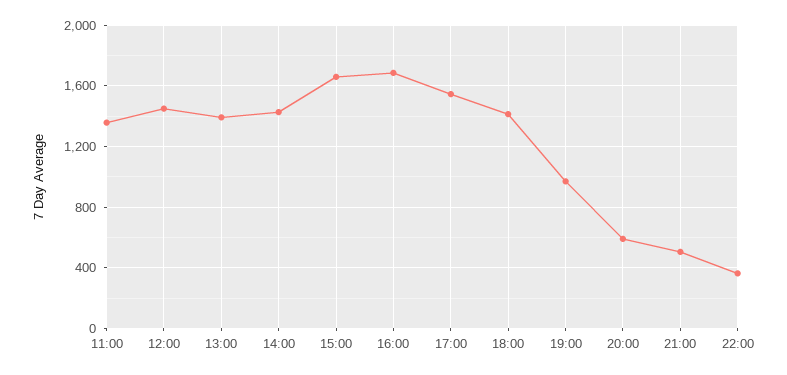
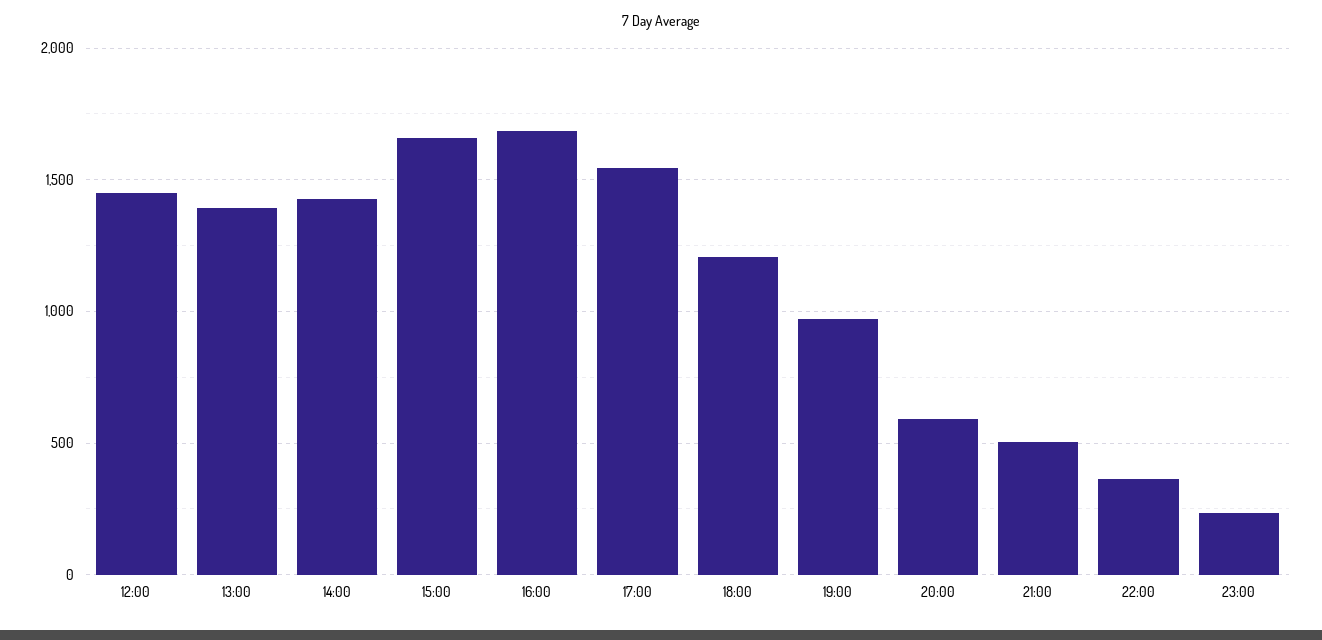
11:00: 1350 -> none
18:00: 1400 -> 1200
23:00: none -> 250

